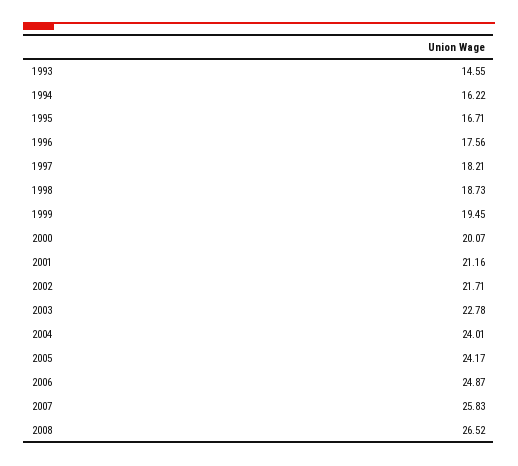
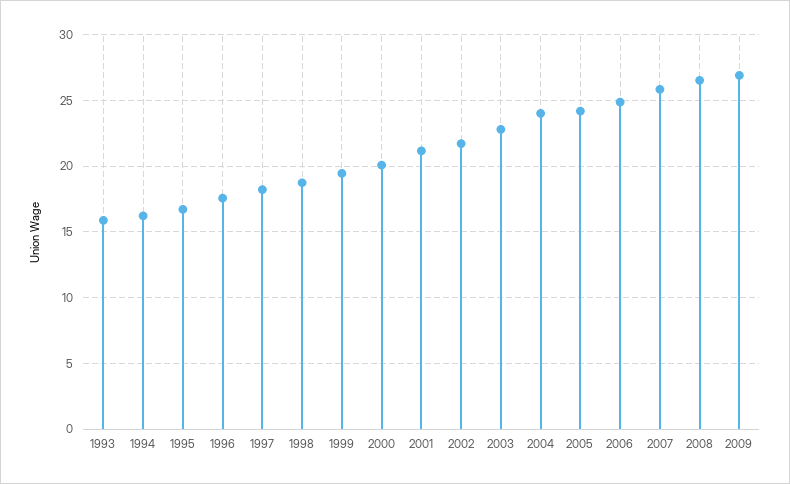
1993: 14.55 -> 16
2009: none -> 27

